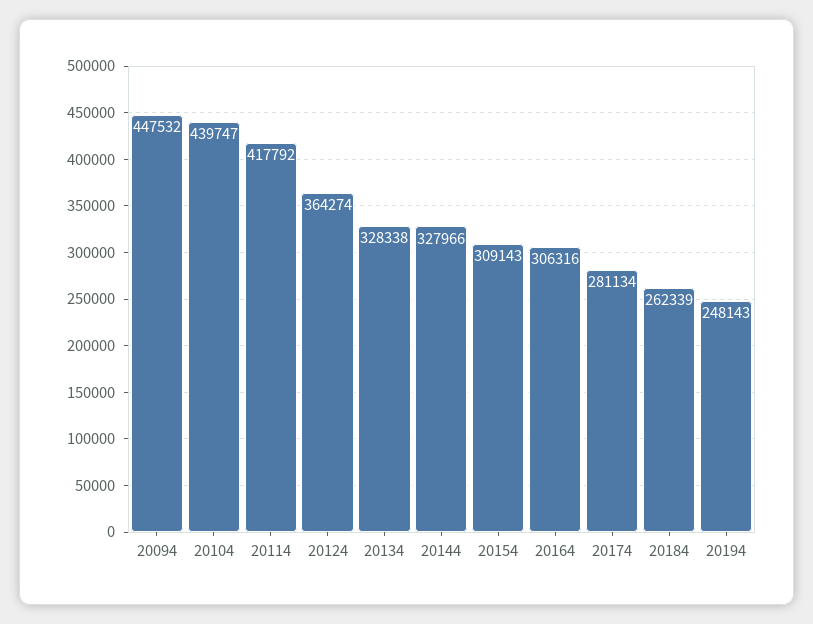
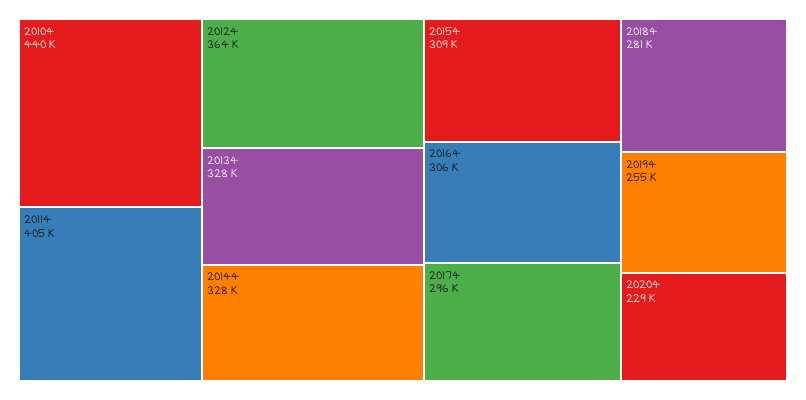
20094: 447532 -> none
20114: 417792 -> 405000
20174: 281134 -> 296000
20184: 262339 -> 281000
20194: 248143 -> 255000
20204: none -> 229000

